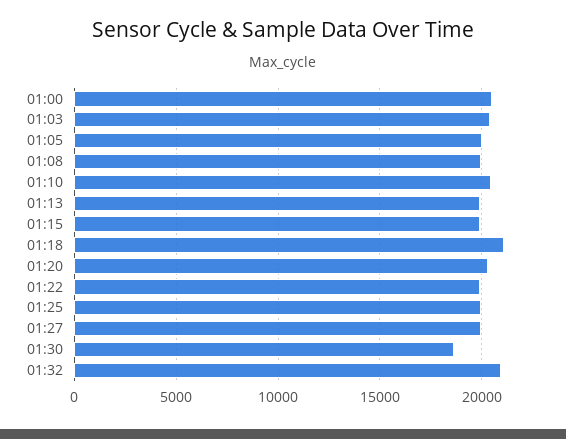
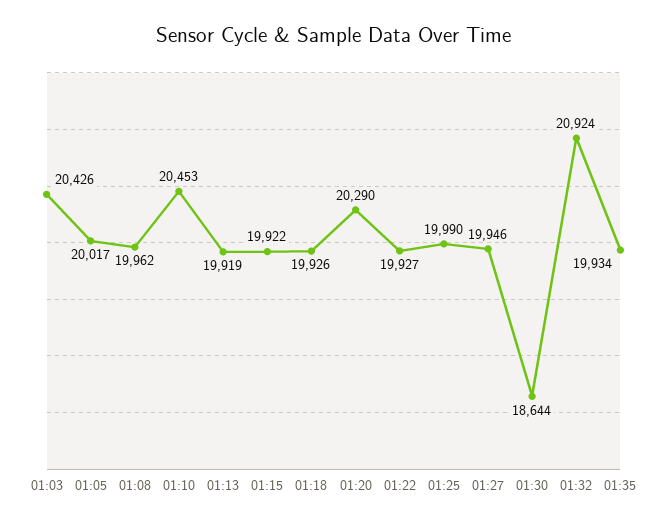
01:00: 20500 -> none
01:18: 21000 -> 19926
01:35: none -> 19934

